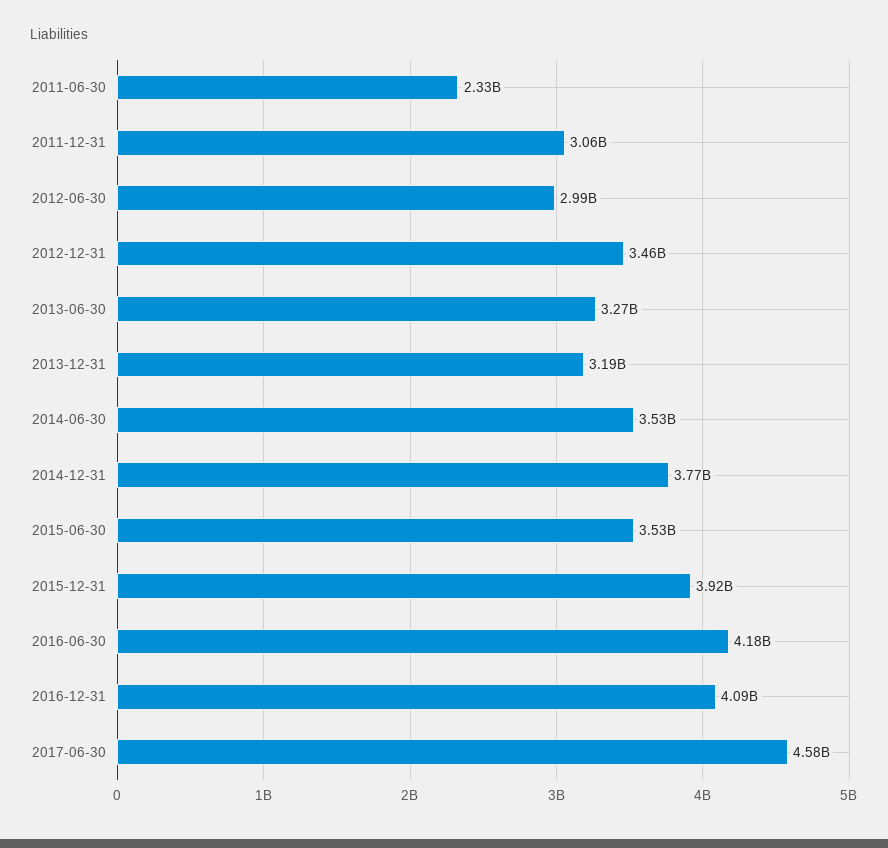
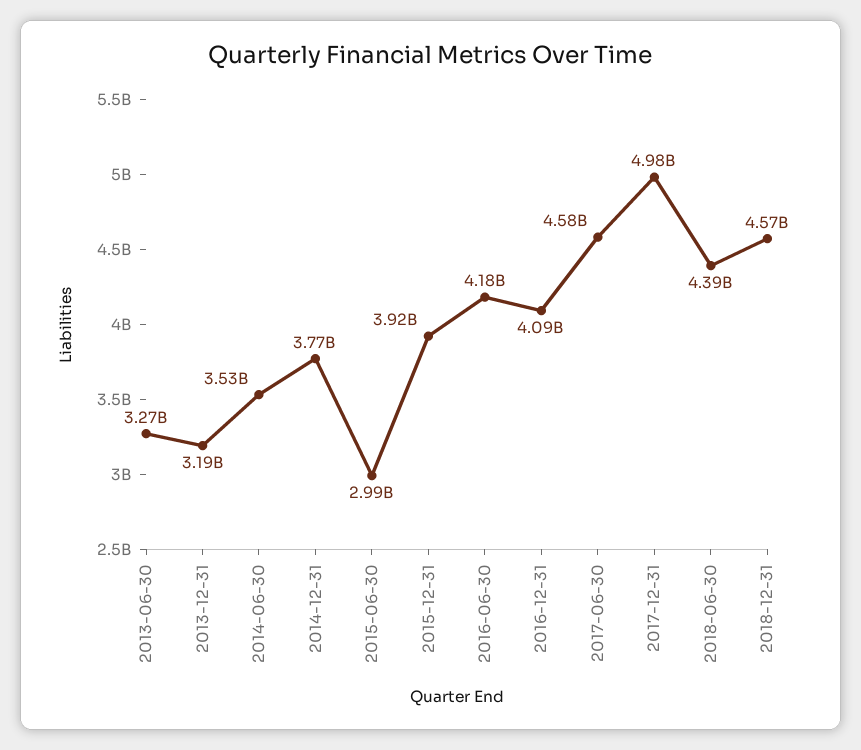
2011-06-30: 2330000000 -> none
2011-12-31: 3060000000 -> none
2012-06-30: 2990000000 -> none
2012-12-31: 3460000000 -> none
2015-06-30: 3530000000 -> 2990000000
2017-12-31: none -> 4980000000
2018-06-30: none -> 4390000000
2018-12-31: none -> 4570000000

